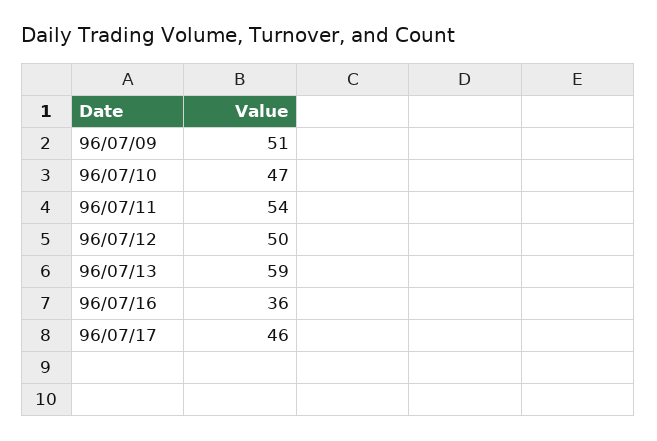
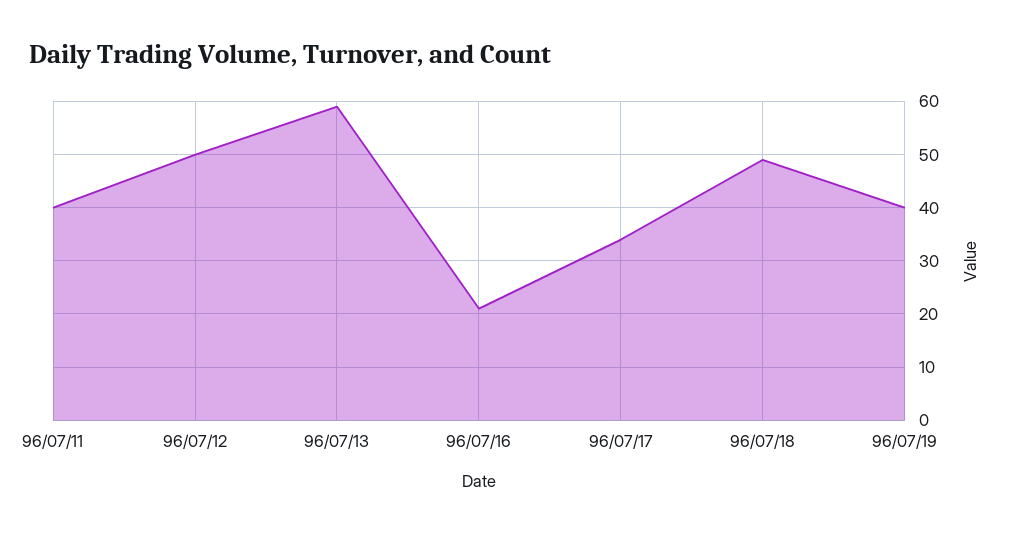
96/07/09: 51 -> none
96/07/10: 47 -> none
96/07/11: 54 -> 40
96/07/16: 36 -> 20
96/07/17: 46 -> 35
96/07/18: none -> 50
96/07/19: none -> 40

